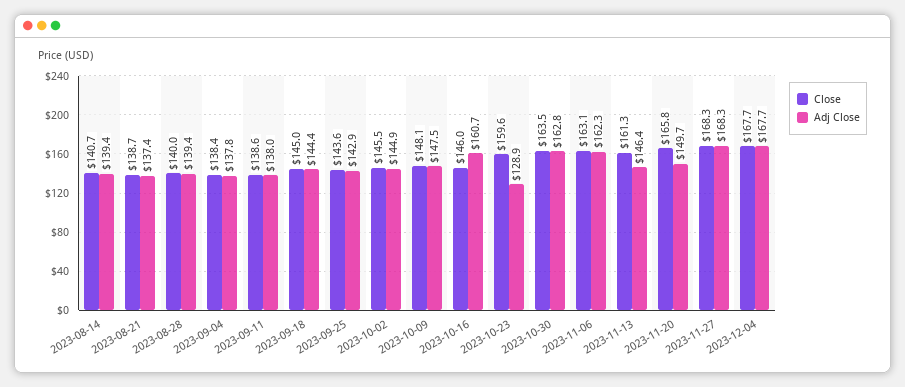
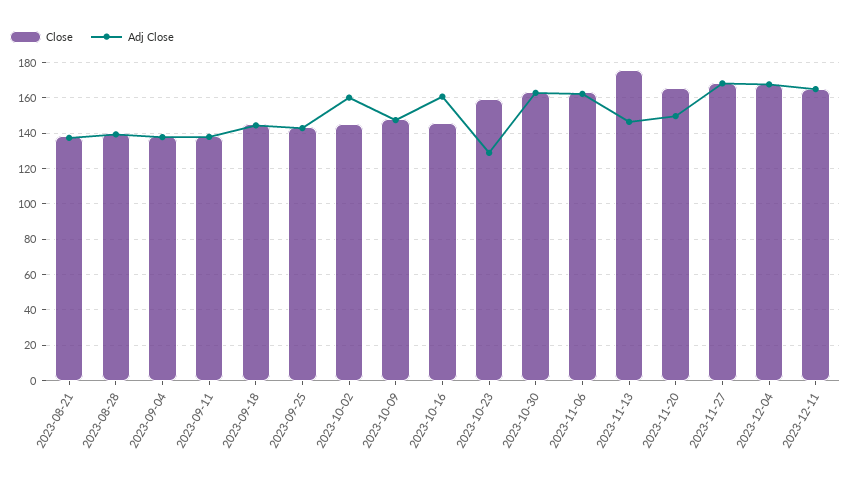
Close, 2023-08-14: 140.7 -> none
Adj Close, 2023-08-14: 139.4 -> none
Adj Close, 2023-10-02: 144.9 -> 160
Close, 2023-11-13: 161.3 -> 175
Close, 2023-12-11: none -> 165
Adj Close, 2023-12-11: none -> 165

